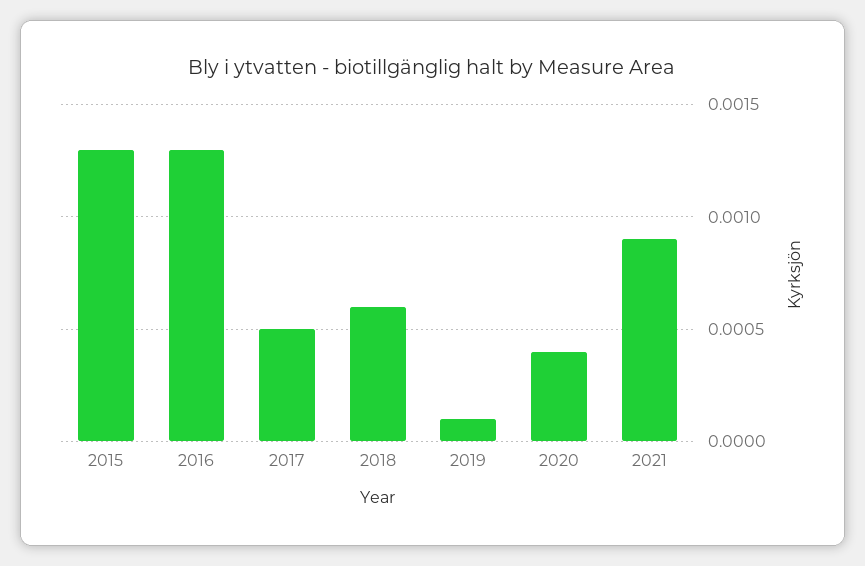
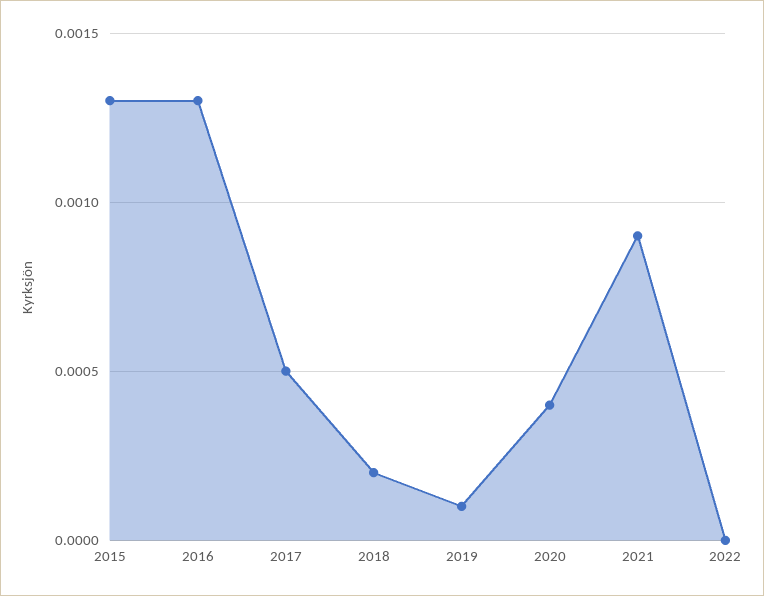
2018: 0.0006 -> 0.0002
2022: none -> 0

